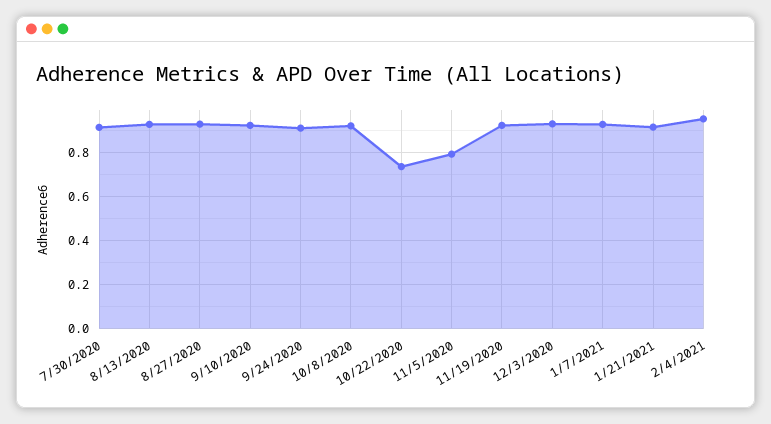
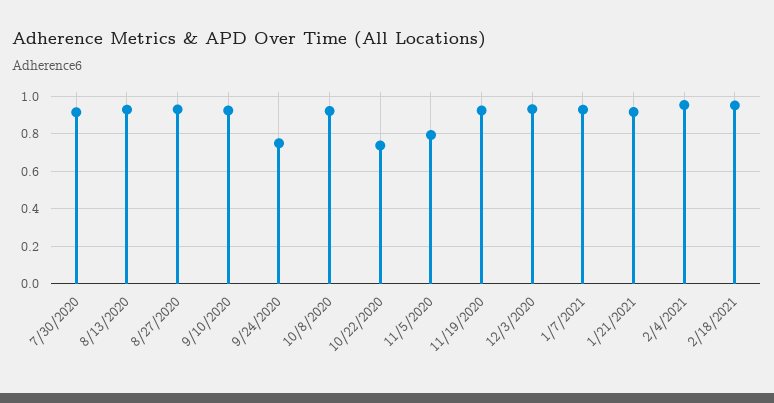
9/24/2020: 0.9 -> 0.75
2/18/2021: none -> 0.95

